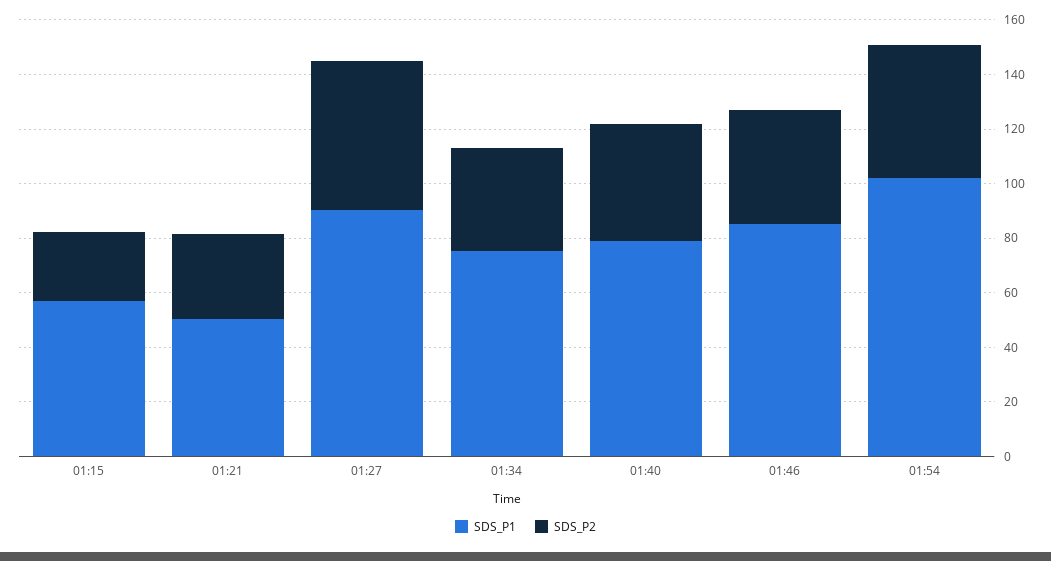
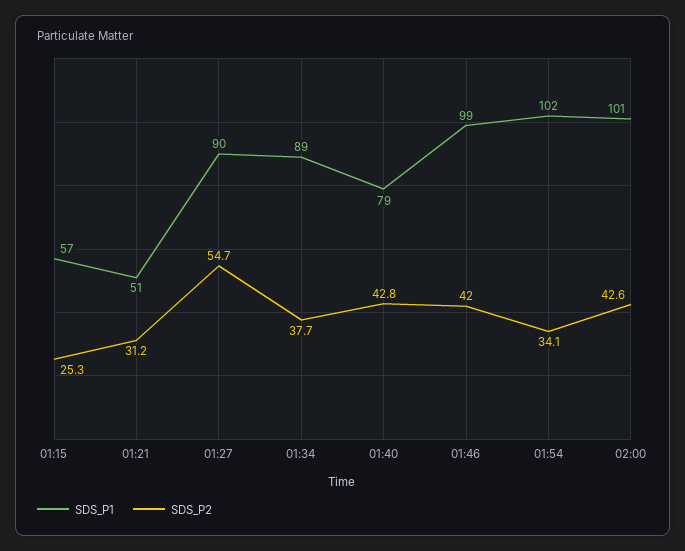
SDS_P1, 01:34: 75 -> 89
SDS_P1, 01:46: 85 -> 99
SDS_P2, 01:54: 50 -> 34.1
SDS_P1, 02:00: none -> 101
SDS_P2, 02:00: none -> 42.6

